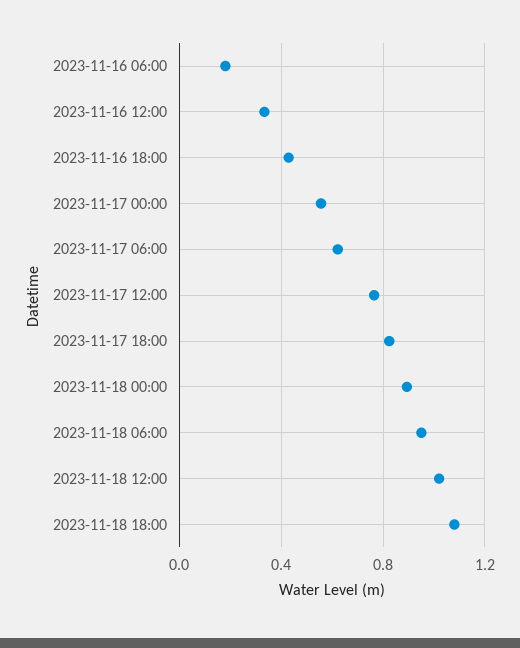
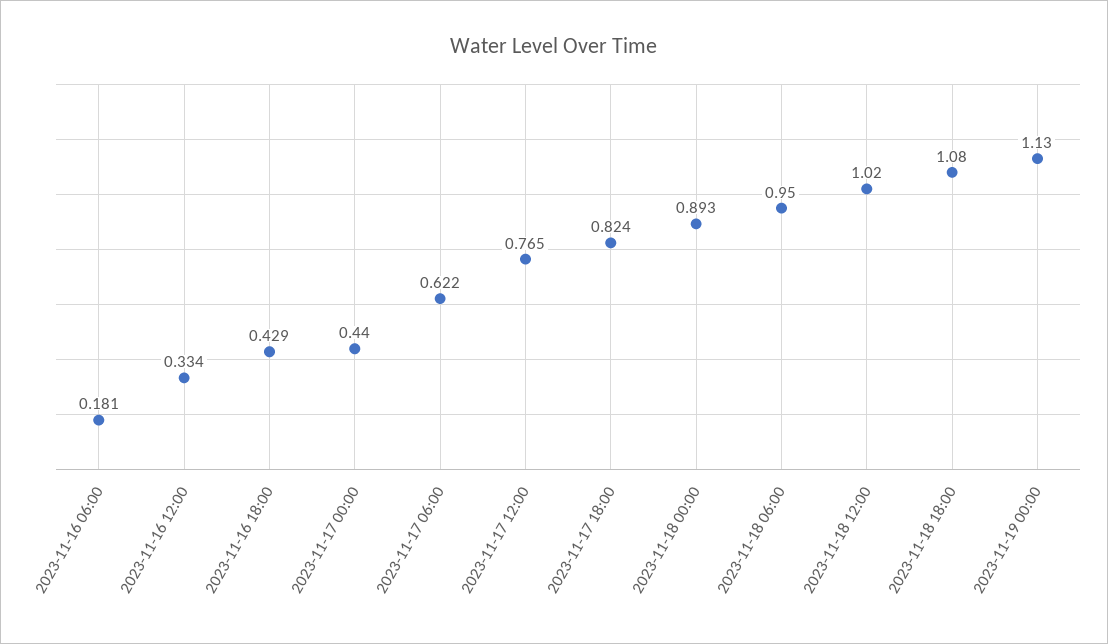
2023-11-17 00:00: 0.55 -> 0.44
2023-11-19 00:00: none -> 1.13

